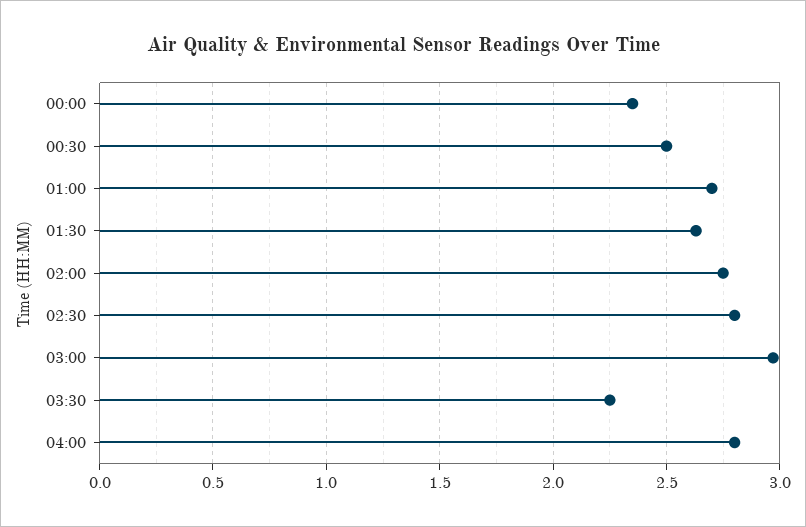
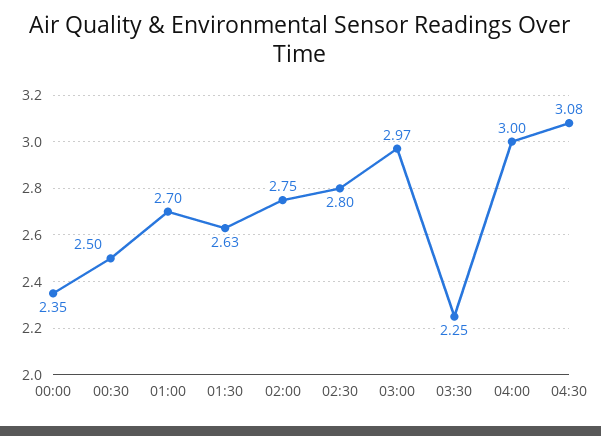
04:00: 2.8 -> 3
04:30: none -> 3.08

